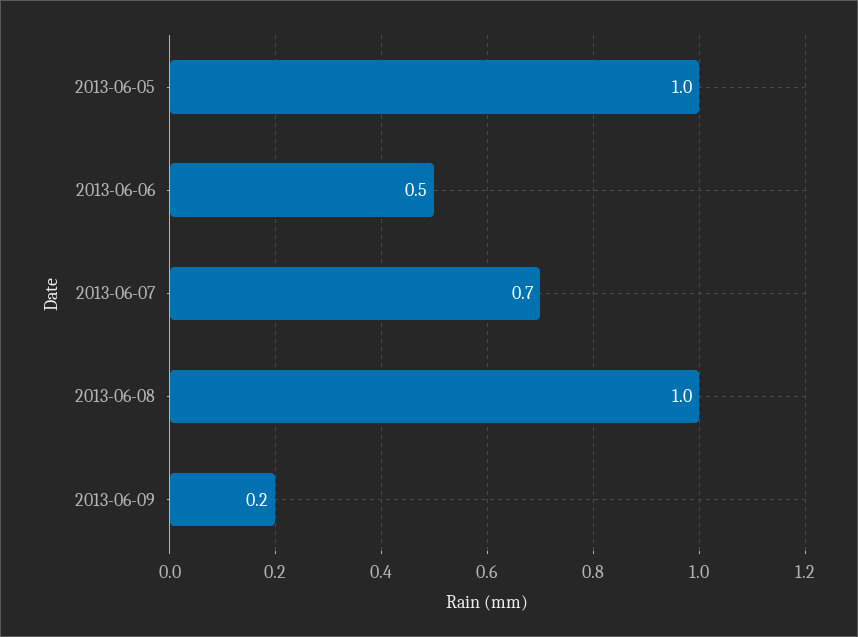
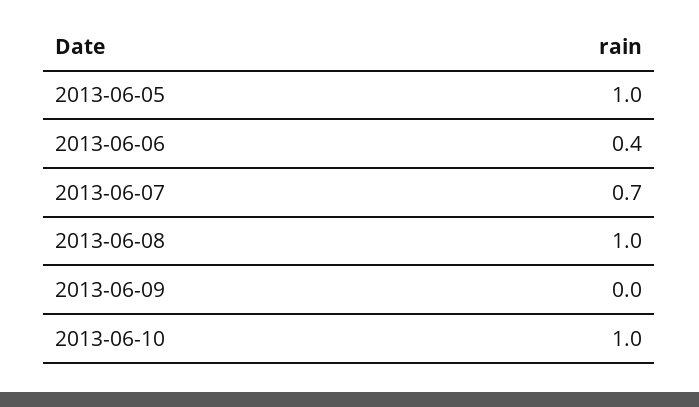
2013-06-06: 0.5 -> 0.4
2013-06-09: 0.2 -> 0
2013-06-10: none -> 1

